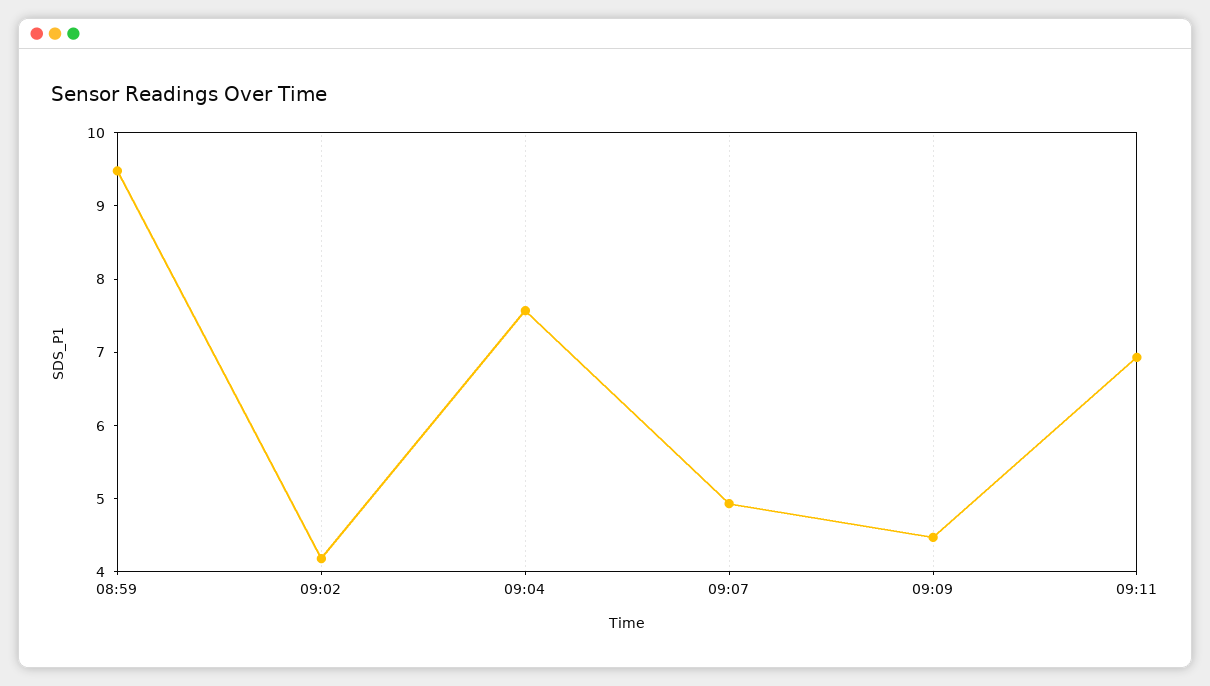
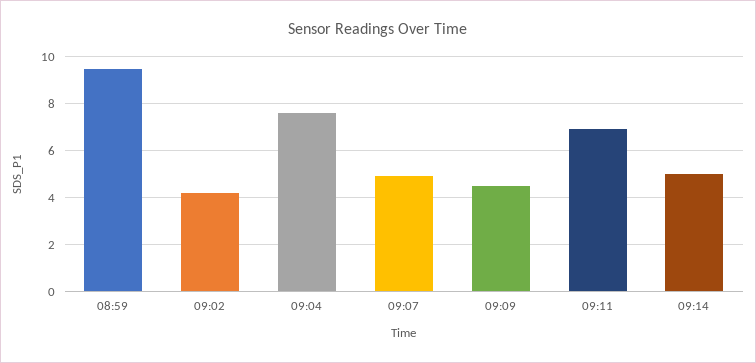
09:14: none -> 5

